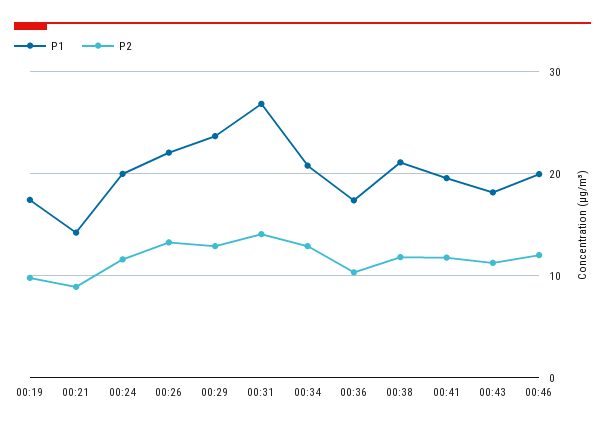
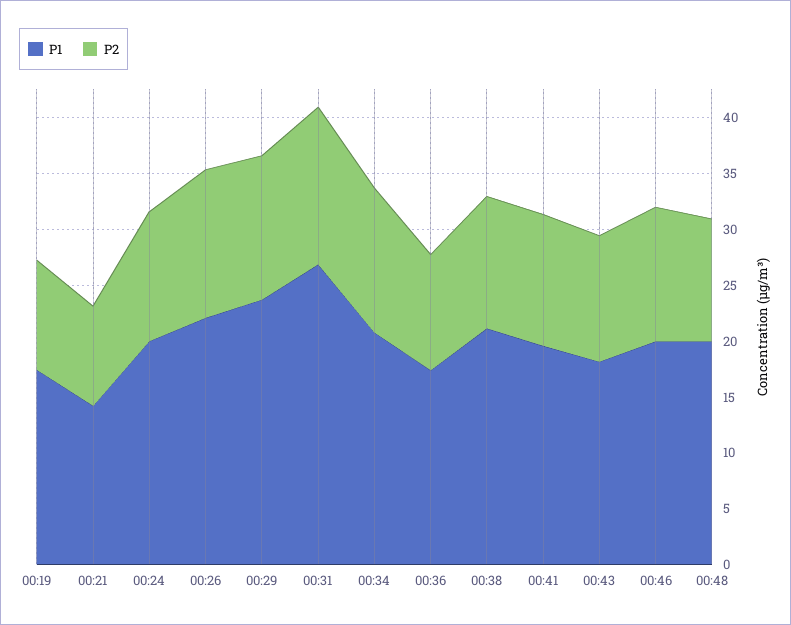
P1, 00:48: none -> 20
P2, 00:48: none -> 11

